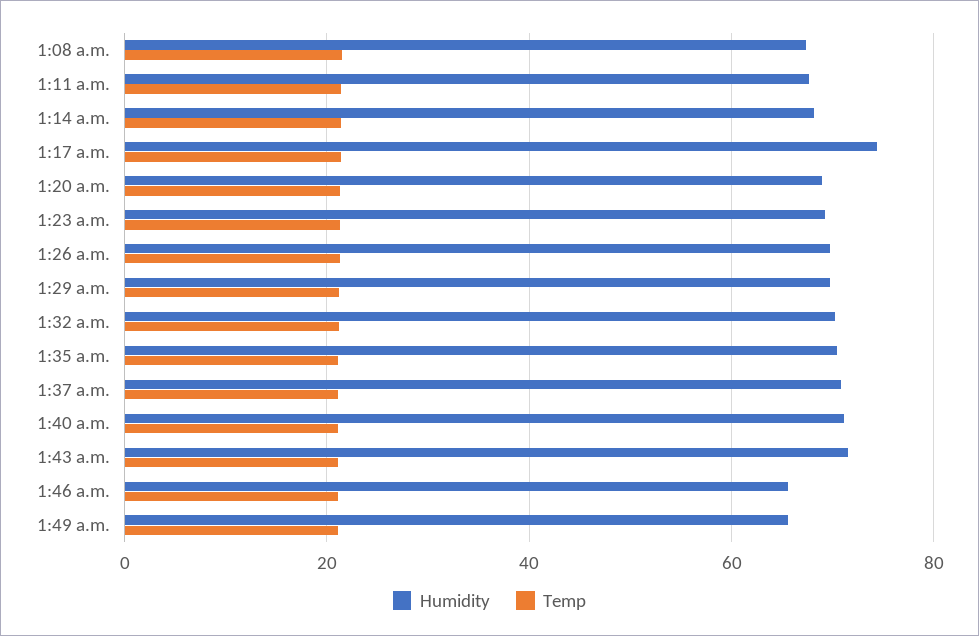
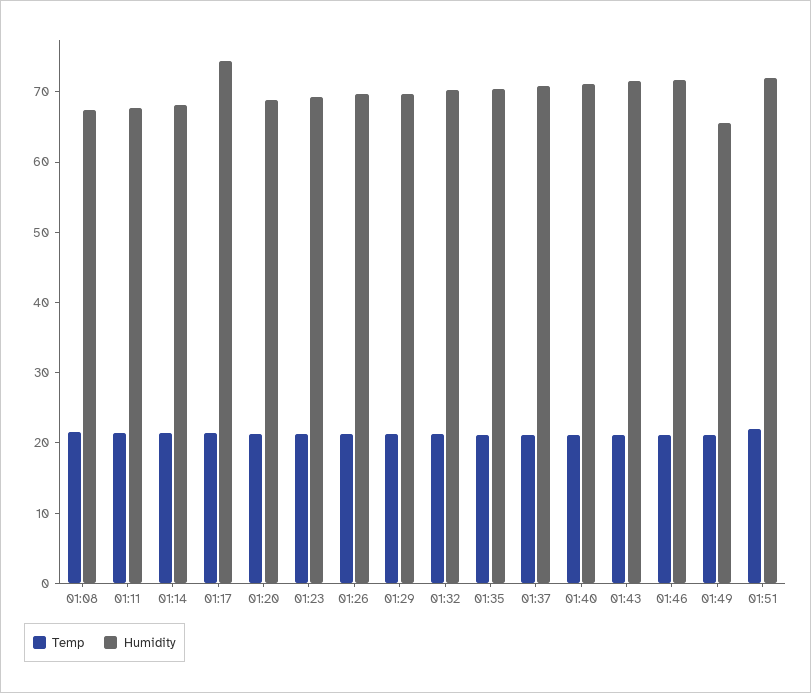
Humidity, 1:46 a.m.: 66 -> 72
Temp, 01:51: none -> 22
Humidity, 01:51: none -> 72

